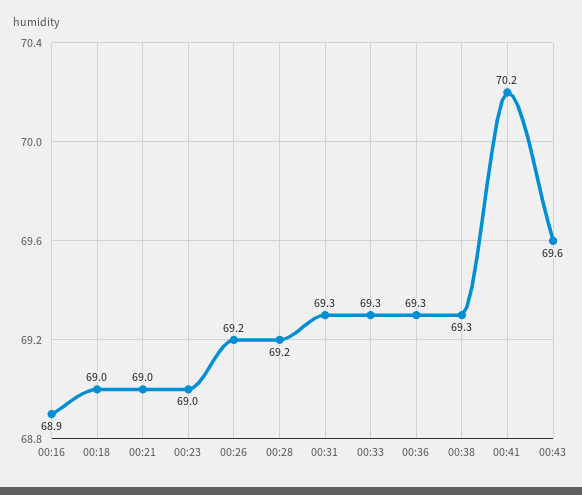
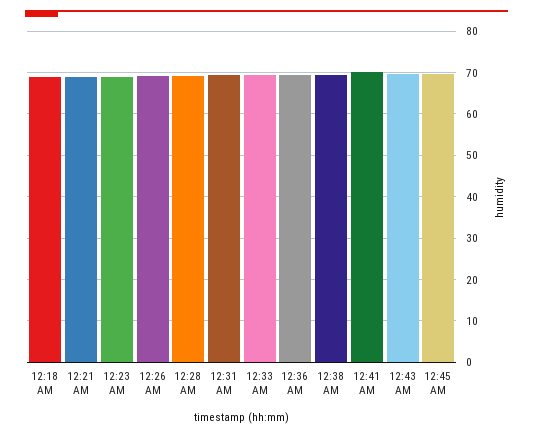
00:16: 68.9 -> none
12:45 AM: none -> 70

